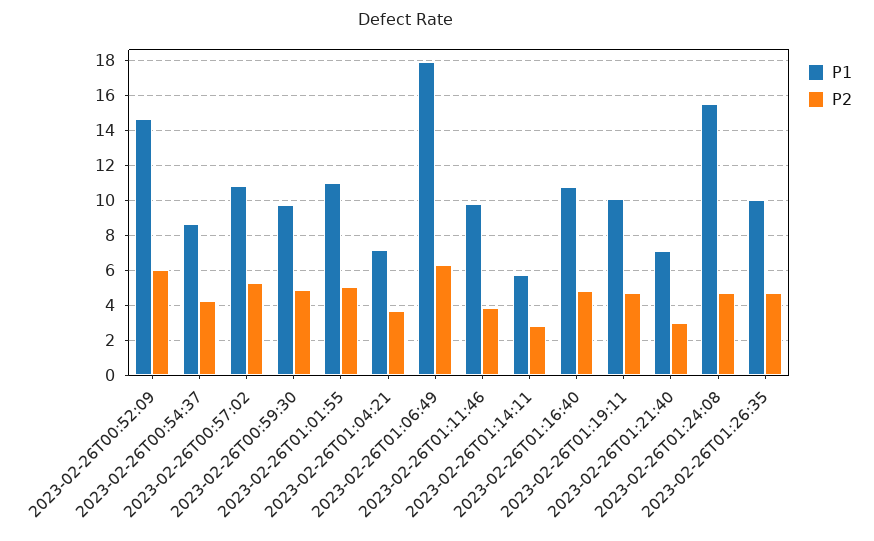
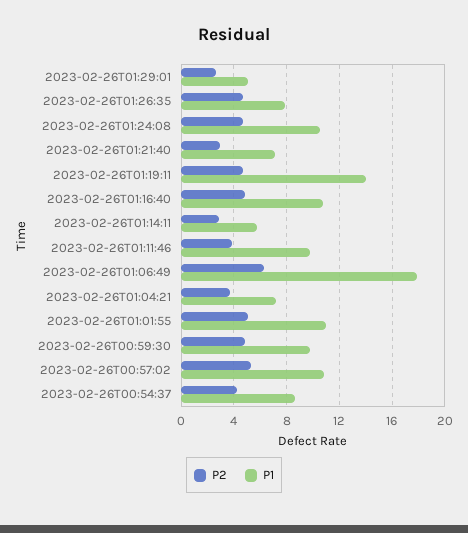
P1, 2023-02-26T00:52:09: 14.5 -> none
P2, 2023-02-26T00:52:09: 6 -> none
P1, 2023-02-26T01:19:11: 10 -> 14
P1, 2023-02-26T01:24:08: 15.5 -> 10.5
P1, 2023-02-26T01:26:35: 10 -> 8
P2, 2023-02-26T01:29:01: none -> 2.5
P1, 2023-02-26T01:29:01: none -> 5

